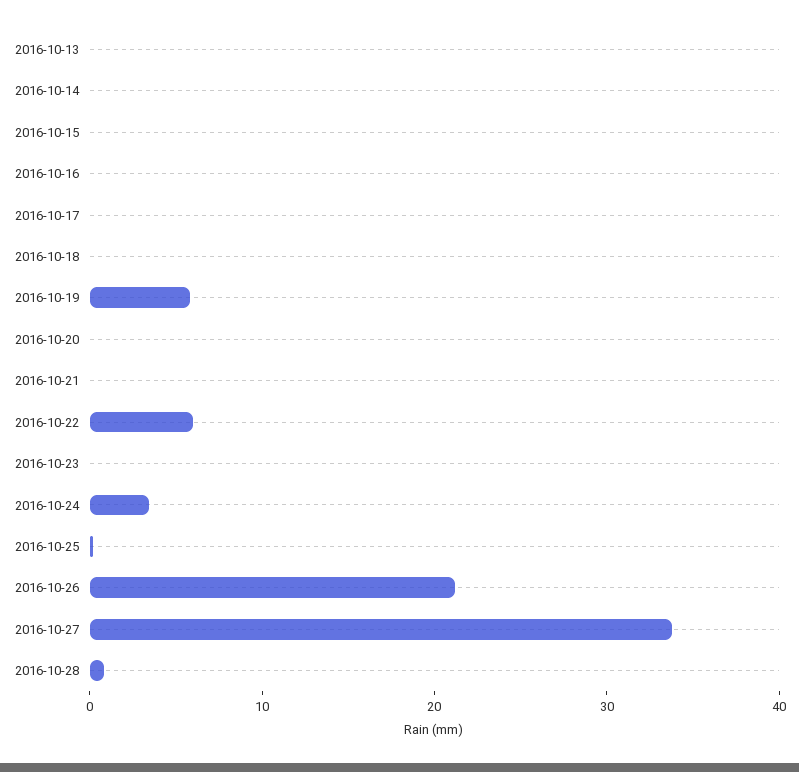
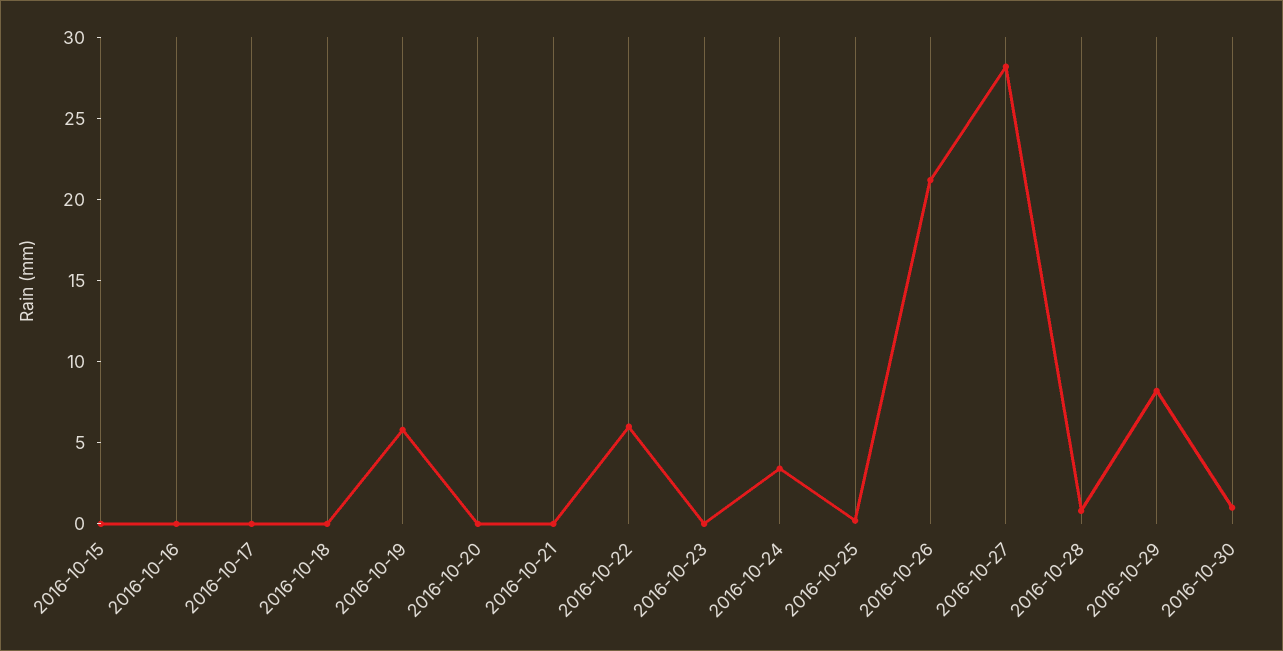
2016-10-13: 0 -> none
2016-10-14: 0 -> none
2016-10-27: 34 -> 28
2016-10-29: none -> 8
2016-10-30: none -> 1

